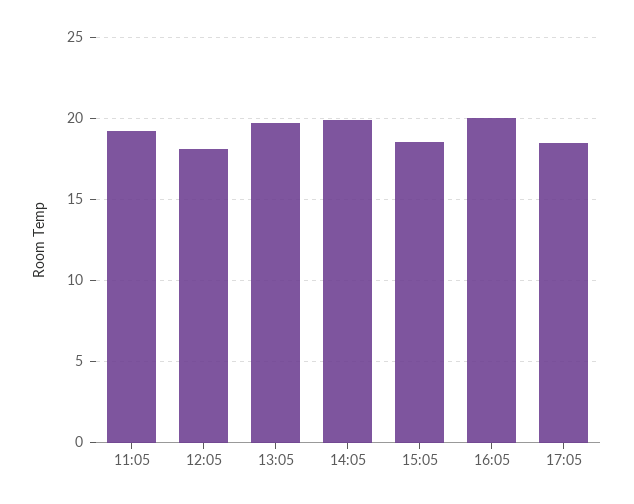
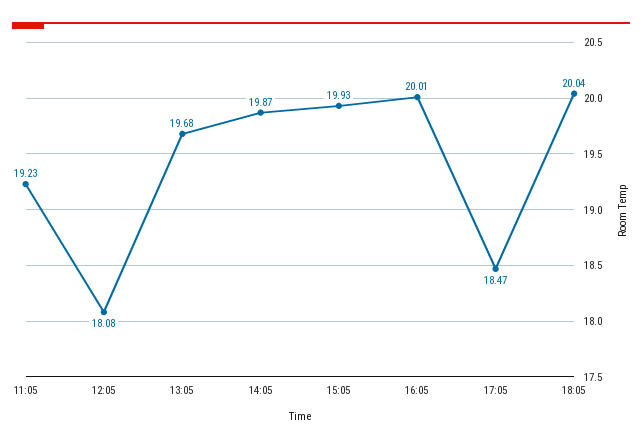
15:05: 18.5 -> 19.93
18:05: none -> 20.04

